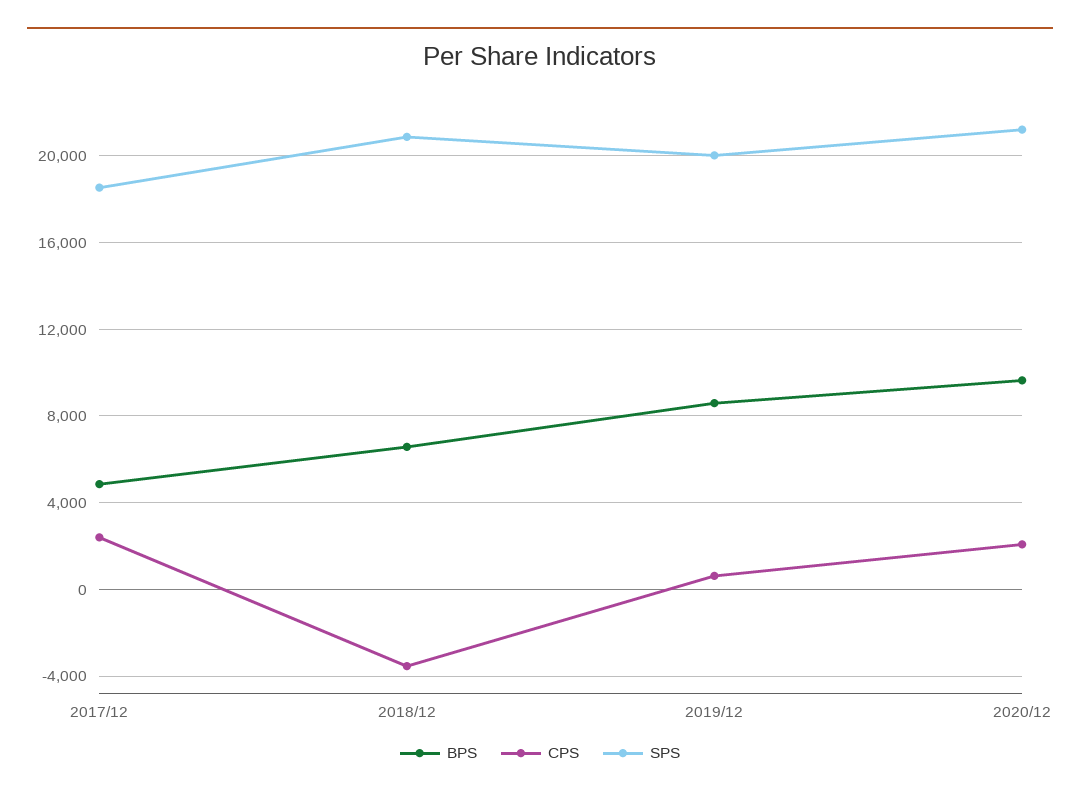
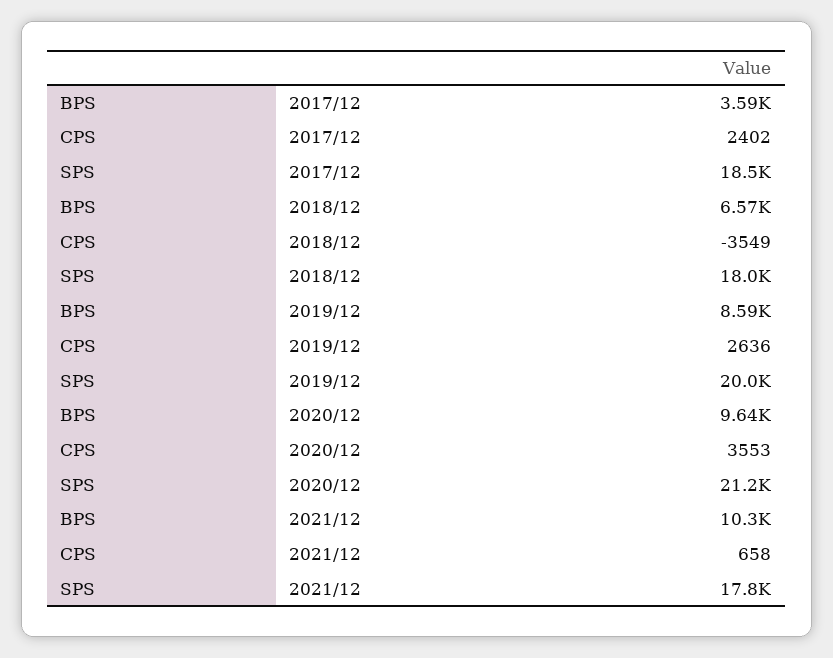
BPS, 2017/12: 5000 -> 3590
SPS, 2018/12: 21000 -> 18000
CPS, 2019/12: 500 -> 2636
CPS, 2020/12: 2000 -> 3553
BPS, 2021/12: none -> 10300
CPS, 2021/12: none -> 658
SPS, 2021/12: none -> 17800

